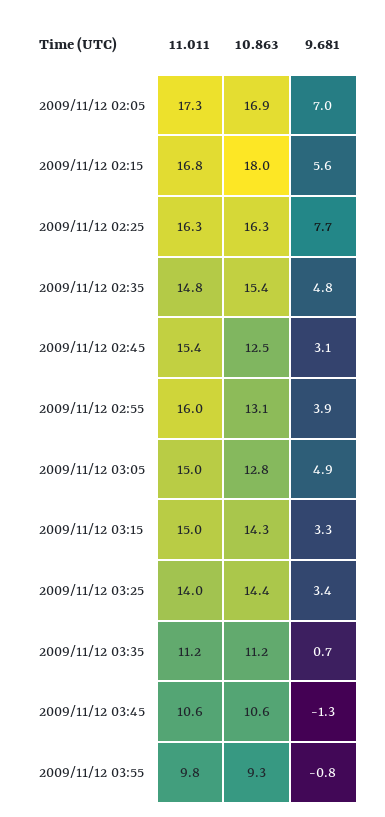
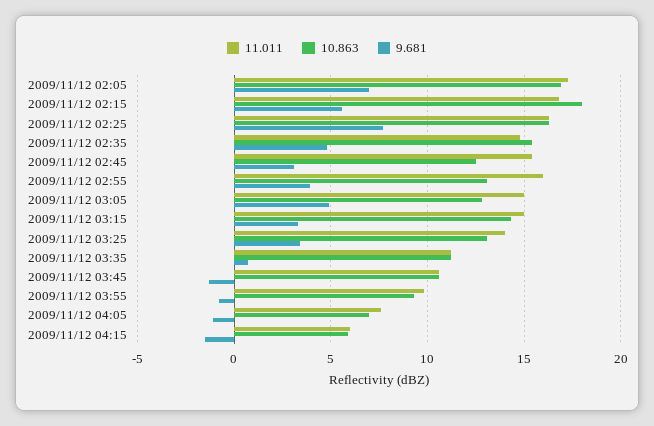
10.863, 2009/11/12 03:25: 14.4 -> 13
11.011, 2009/11/12 04:05: none -> 7.5
10.863, 2009/11/12 04:05: none -> 7
9.681, 2009/11/12 04:05: none -> -1
11.011, 2009/11/12 04:15: none -> 6
10.863, 2009/11/12 04:15: none -> 6
9.681, 2009/11/12 04:15: none -> -1.5

